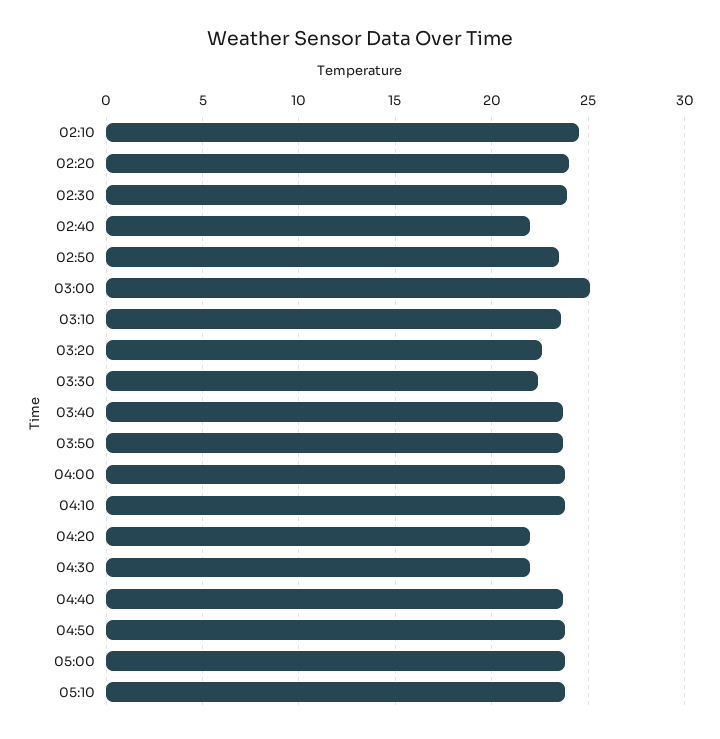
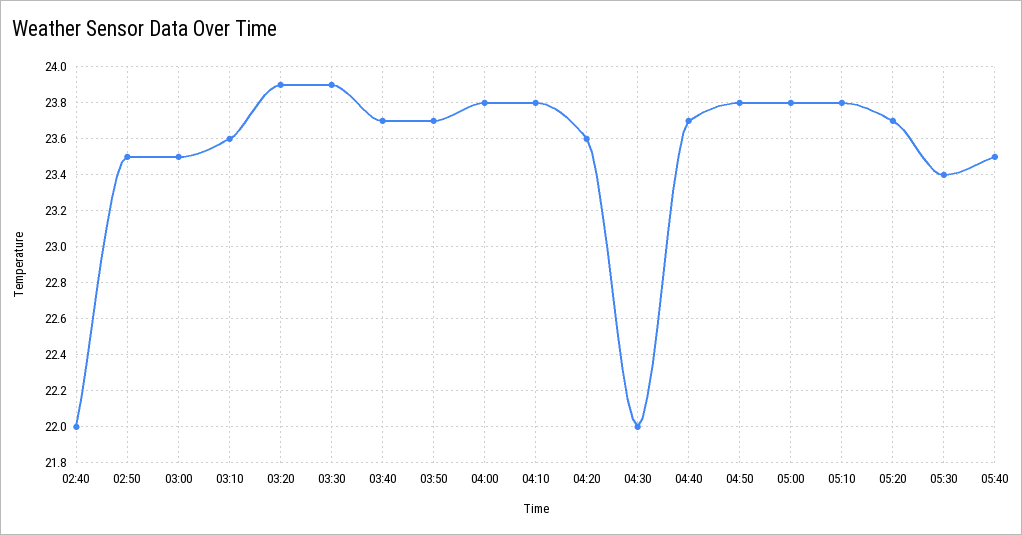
02:10: 24.5 -> none
02:20: 24 -> none
02:30: 24 -> none
03:00: 25 -> 23.5
03:20: 22.5 -> 23.9
03:30: 22.5 -> 23.9
04:20: 22 -> 23.6
05:20: none -> 23.7
05:30: none -> 23.4
05:40: none -> 23.5

